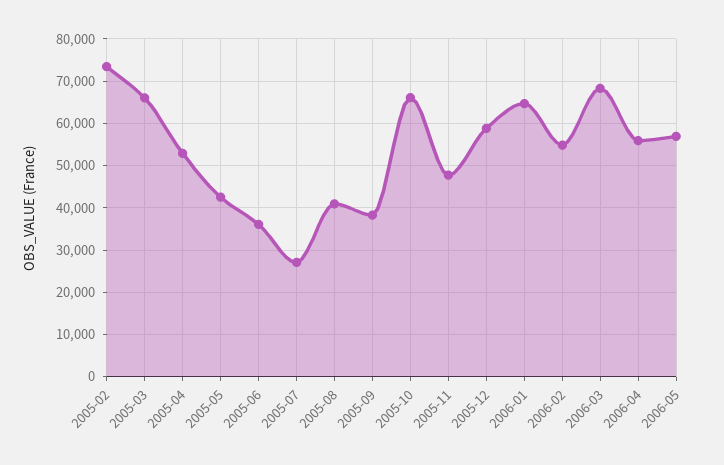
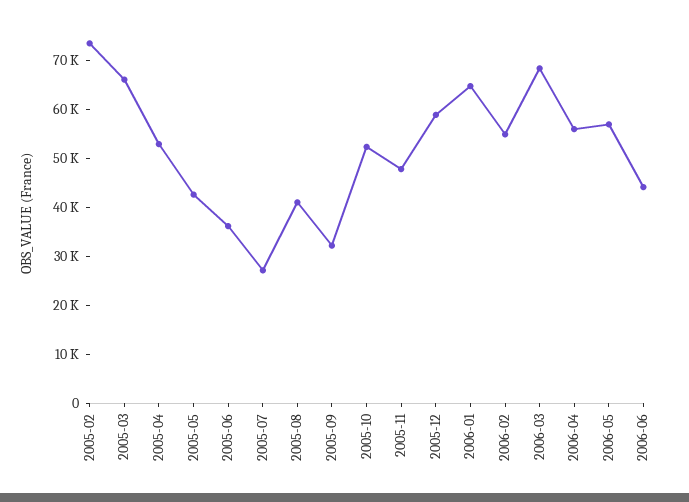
2005-09: 38000 -> 32000
2005-10: 66000 -> 52000
2006-06: none -> 44000

